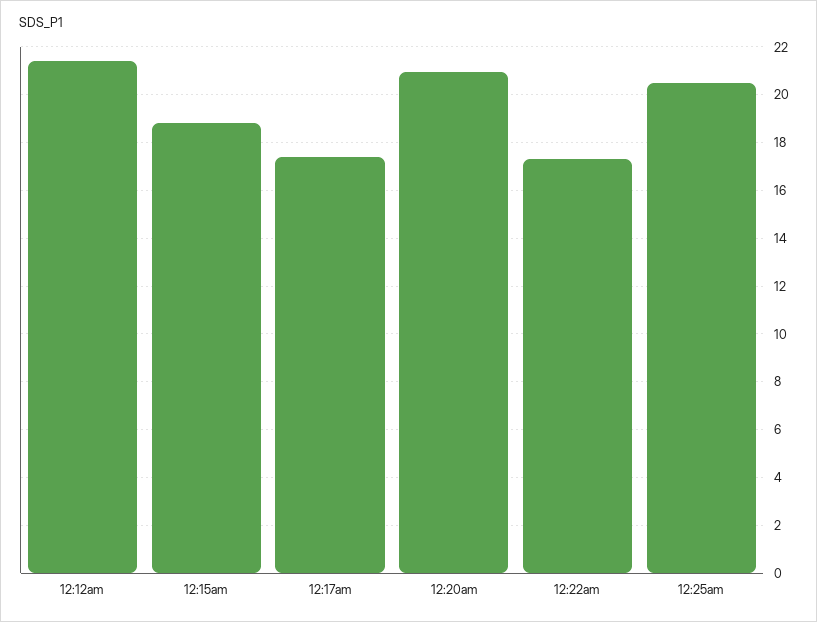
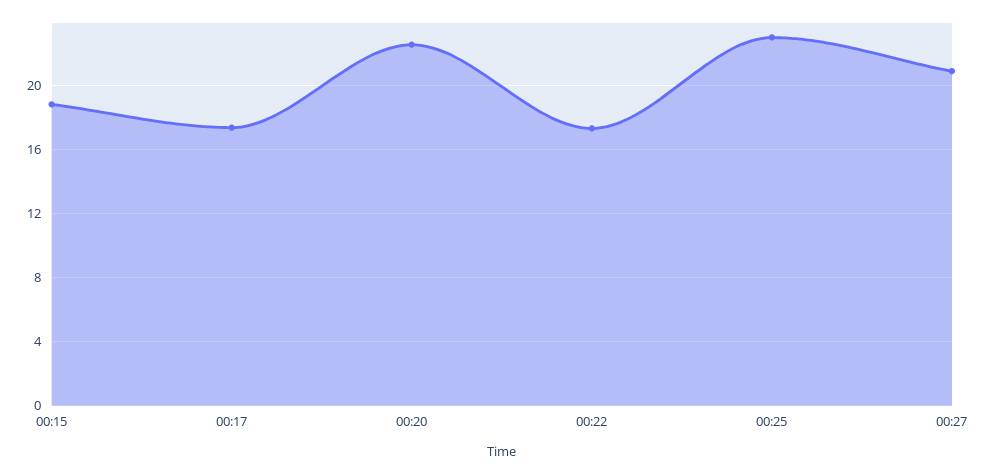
12:12am: 21.5 -> none
12:20am: 21 -> 22.5
12:25am: 20.5 -> 23
00:27: none -> 21

